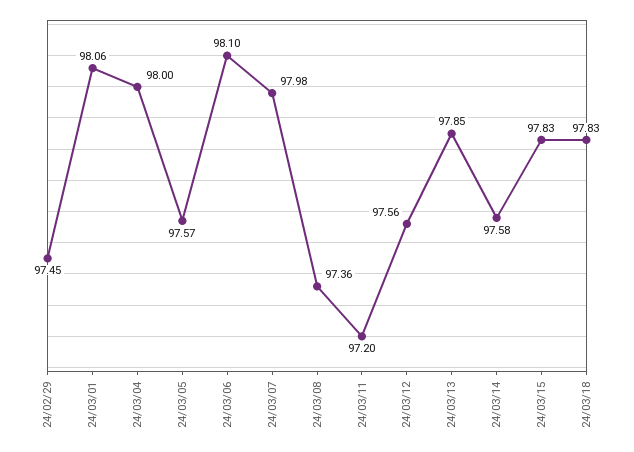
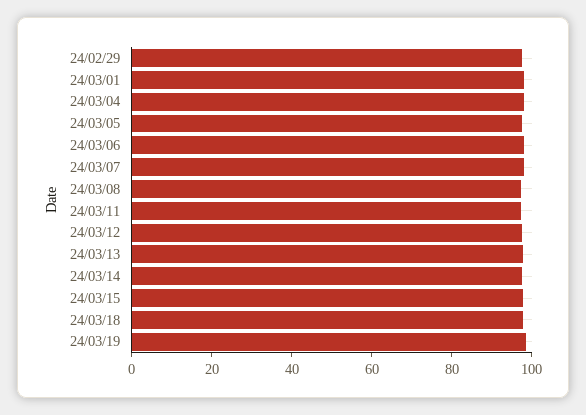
24/03/19: none -> 100

